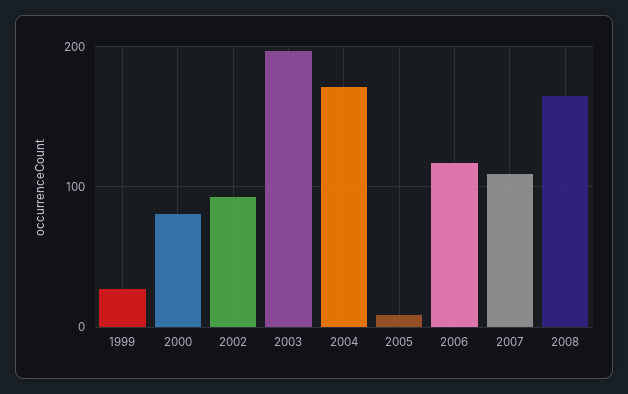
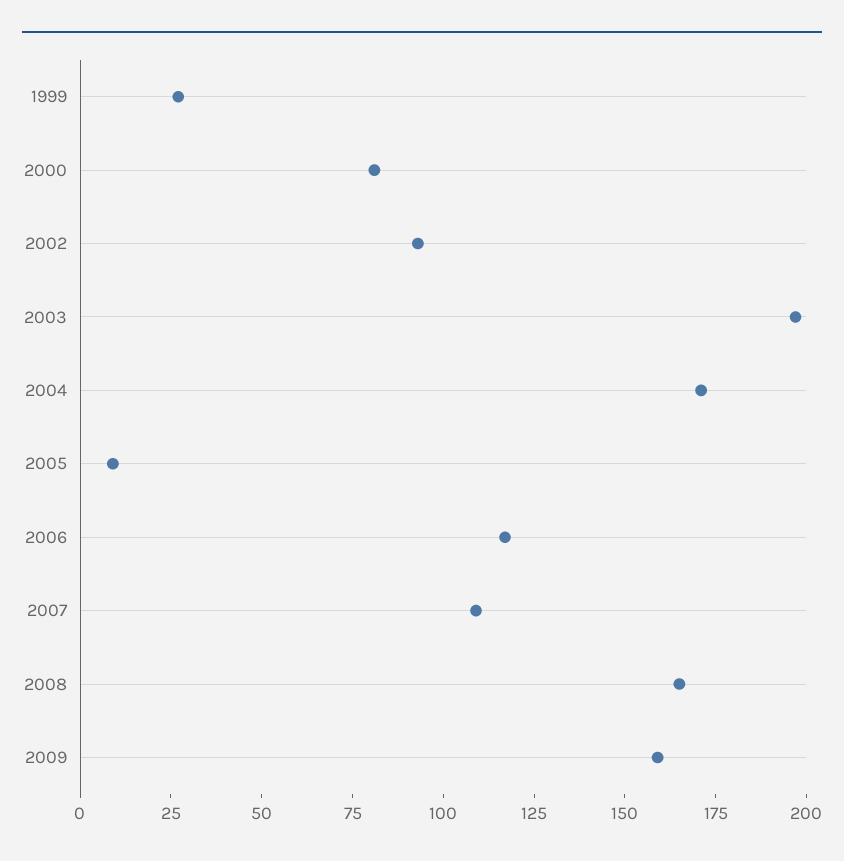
2009: none -> 160

